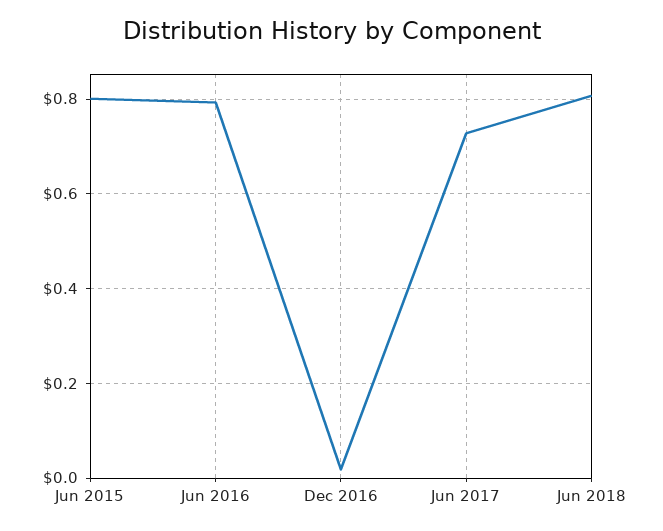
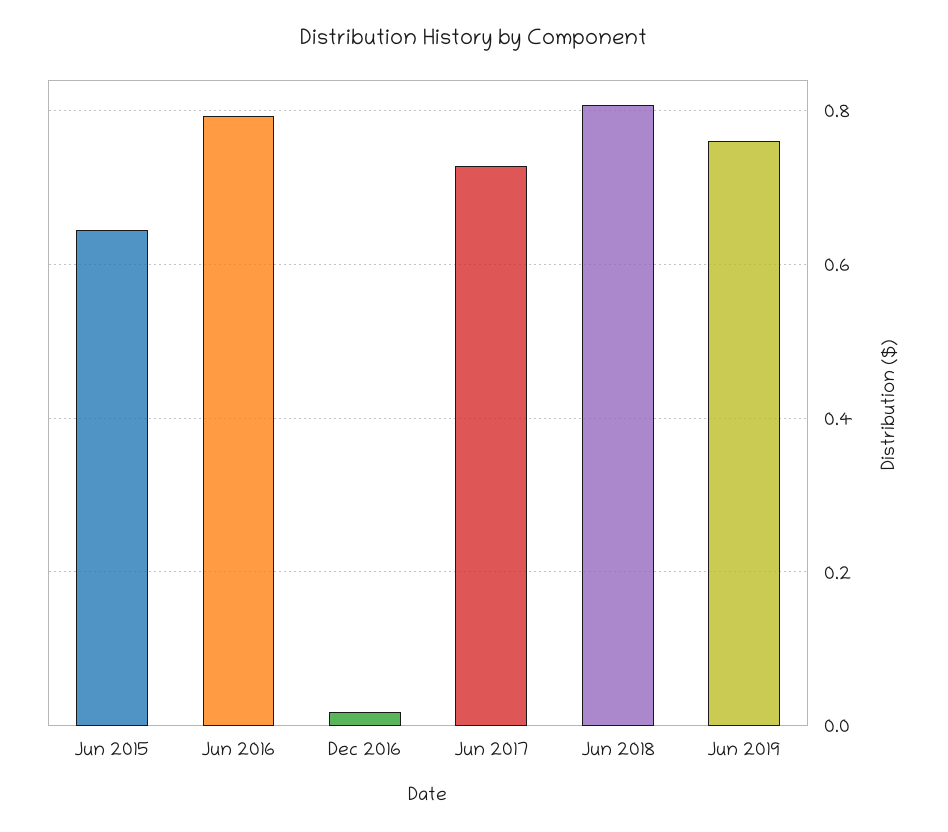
Jun 2015: 0.8 -> 0.64
Jun 2019: none -> 0.76

